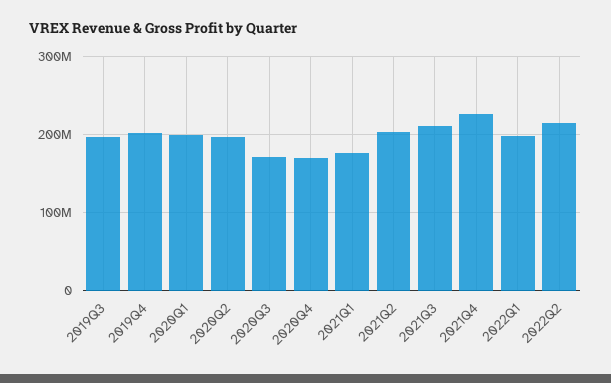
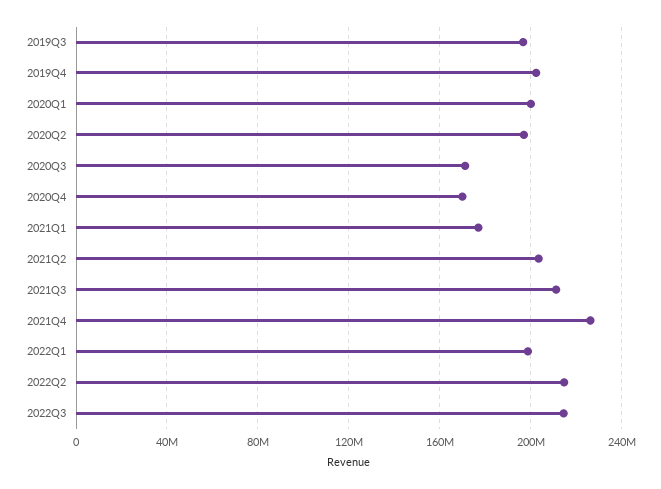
2022Q3: none -> 215000000

